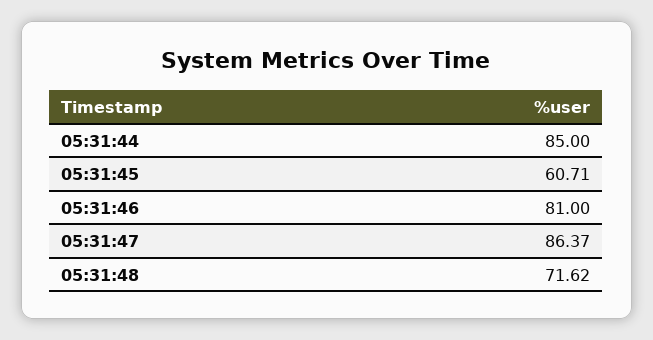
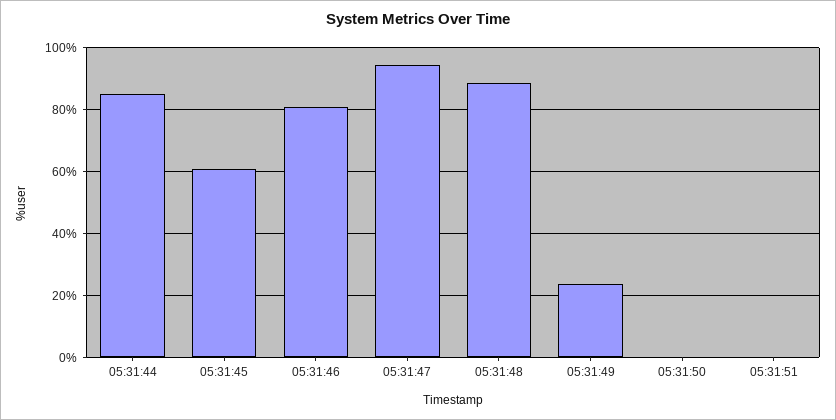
05:31:47: 86.37 -> 94
05:31:48: 71.62 -> 88
05:31:49: none -> 24
05:31:50: none -> 0
05:31:51: none -> 0

